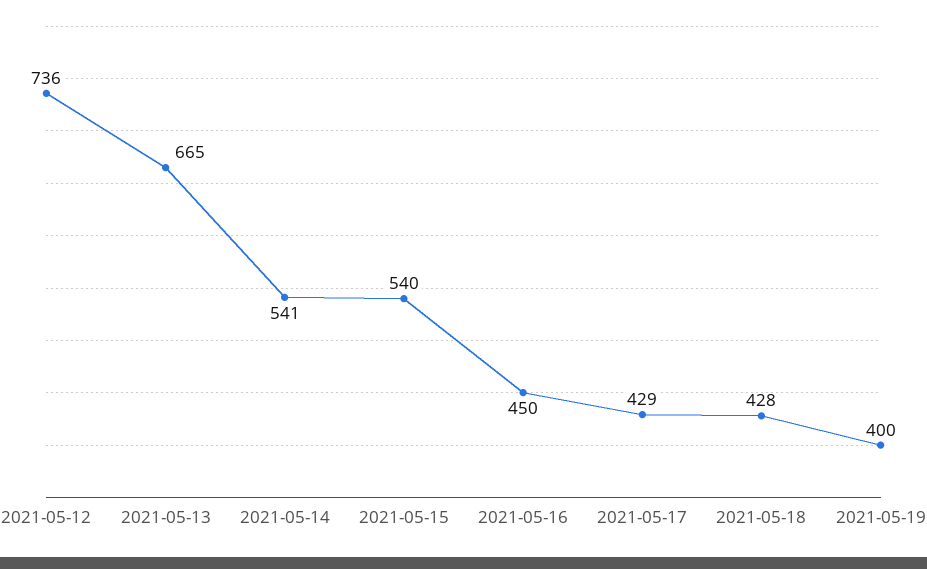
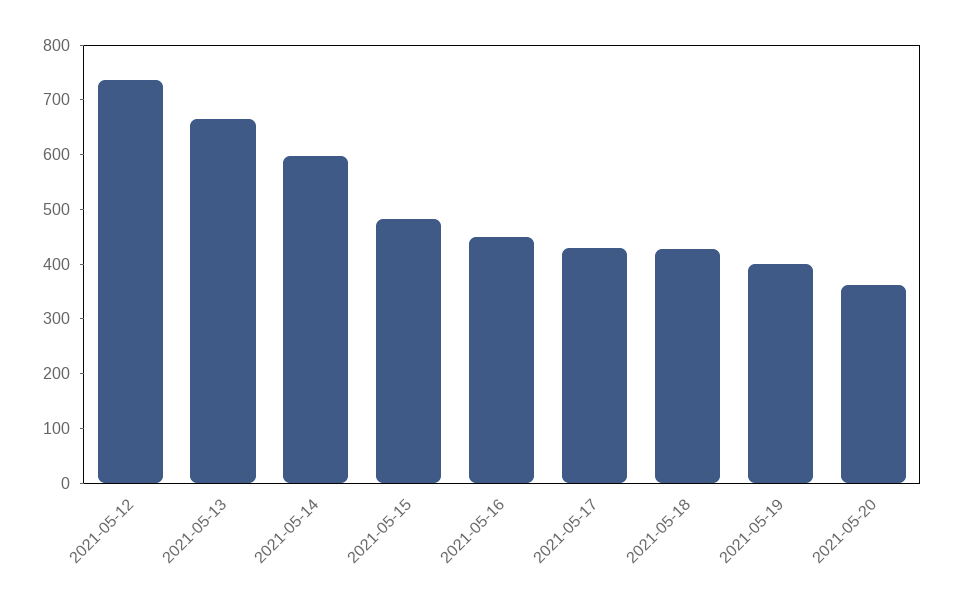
2021-05-14: 541 -> 600
2021-05-15: 540 -> 480
2021-05-20: none -> 360

